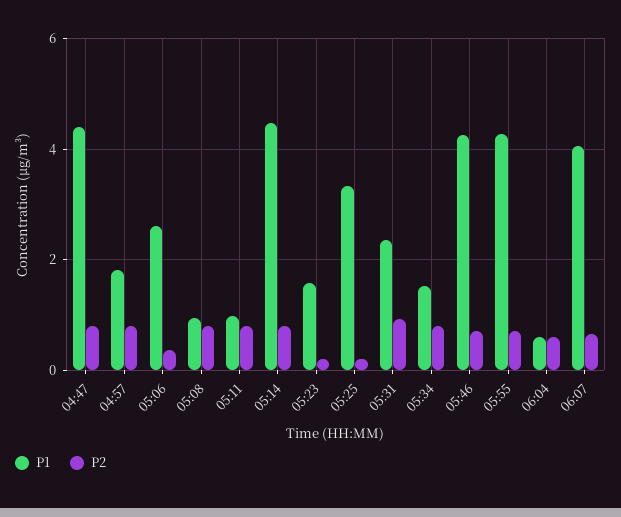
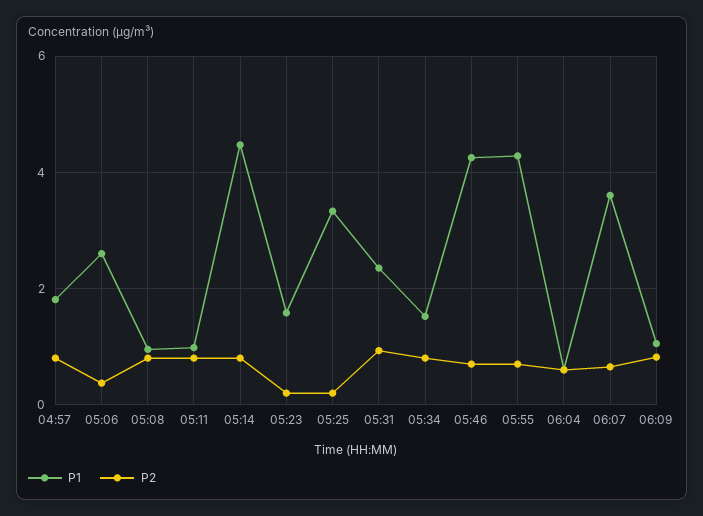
P1, 04:47: 4.4 -> none
P2, 04:47: 0.8 -> none
P1, 06:07: 4 -> 3.6
P1, 06:09: none -> 1
P2, 06:09: none -> 0.8

